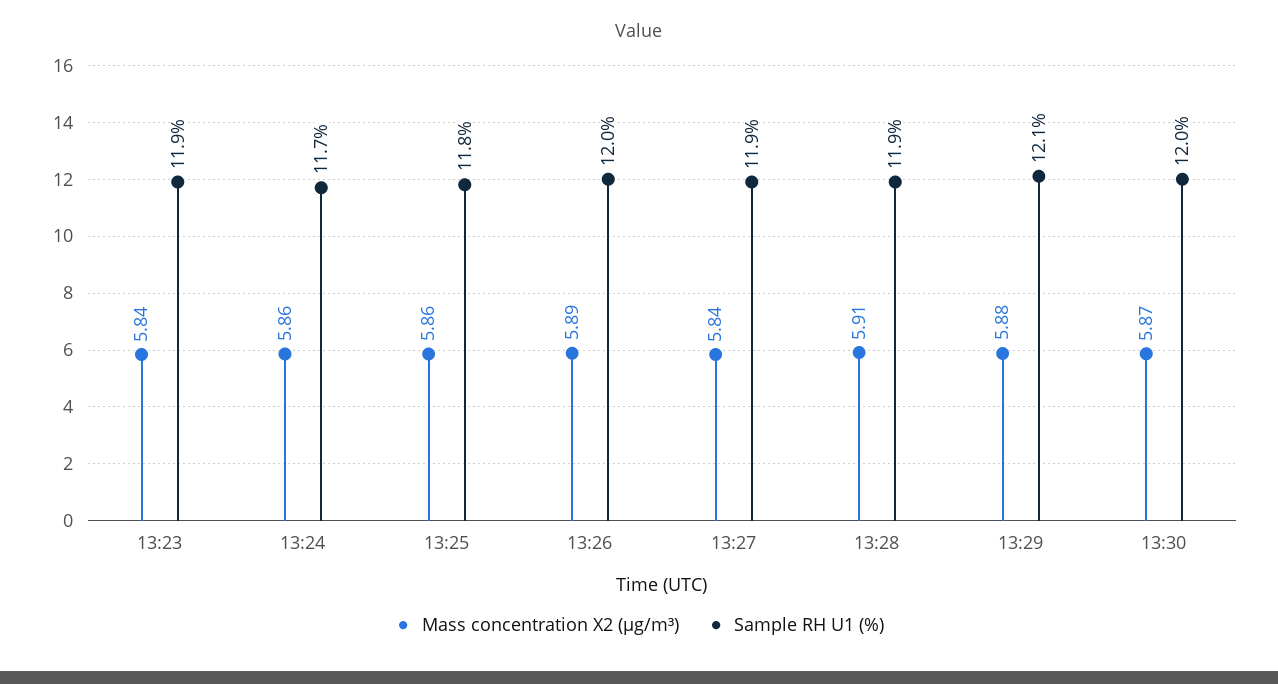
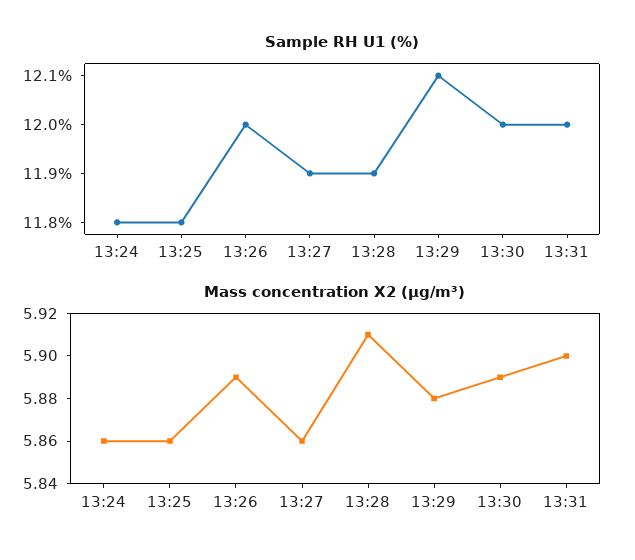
Mass concentration X2 (μg/m³), 13:23: 5.84 -> none
Sample RH U1 (%), 13:23: 11.9 -> none
Sample RH U1 (%), 13:24: 11.7 -> 11.8
Mass concentration X2 (μg/m³), 13:27: 5.84 -> 5.86
Mass concentration X2 (μg/m³), 13:30: 5.87 -> 5.89
Sample RH U1 (%), 13:31: none -> 12
Mass concentration X2 (μg/m³), 13:31: none -> 5.9

